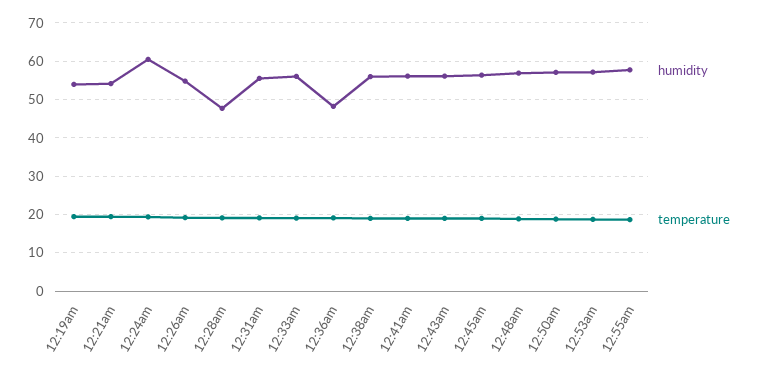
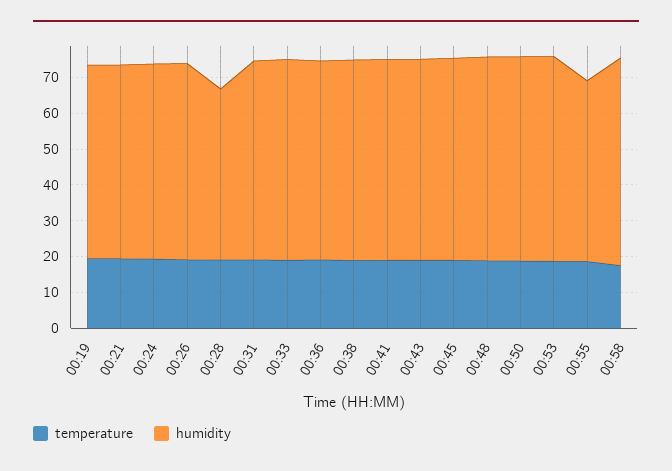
humidity, 12:24am: 60 -> 55
humidity, 12:36am: 48 -> 55
humidity, 12:55am: 58 -> 50
temperature, 00:58: none -> 17.5
humidity, 00:58: none -> 57.5

